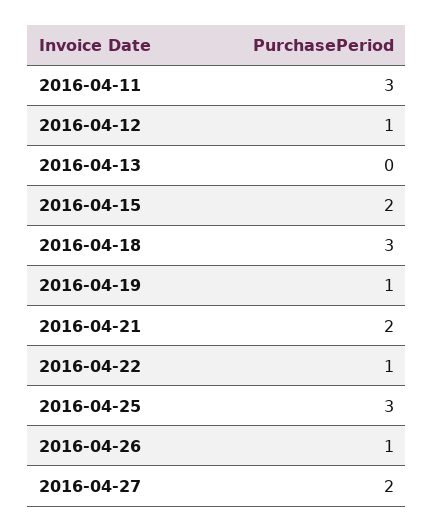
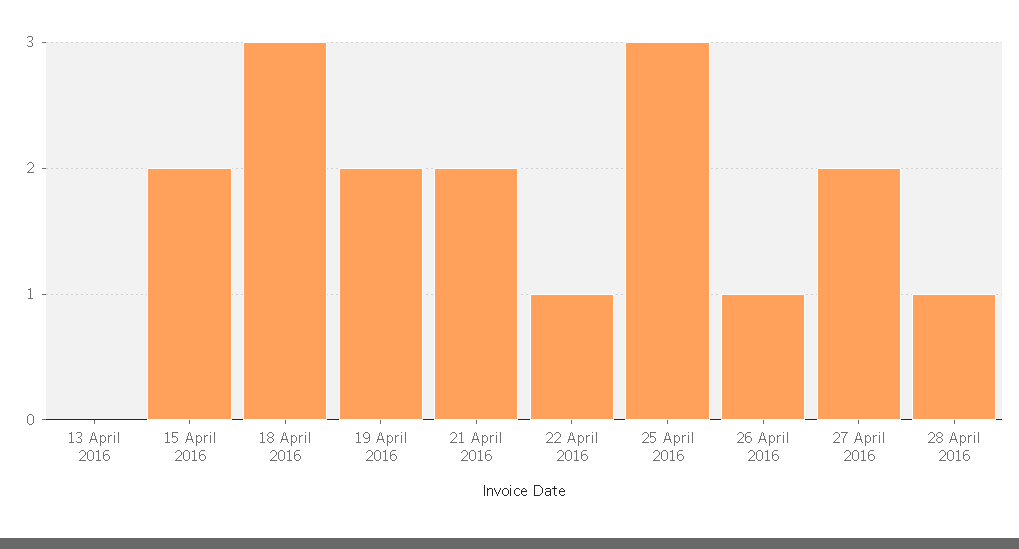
2016-04-11: 3 -> none
2016-04-12: 1 -> none
2016-04-19: 1 -> 2
28 April 2016: none -> 1

